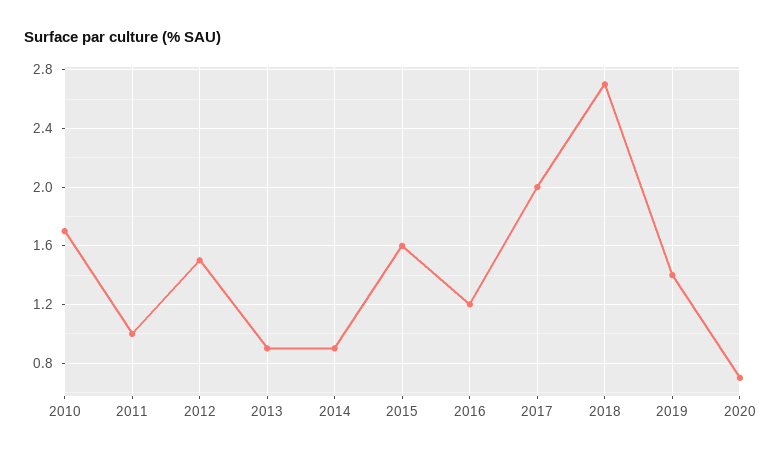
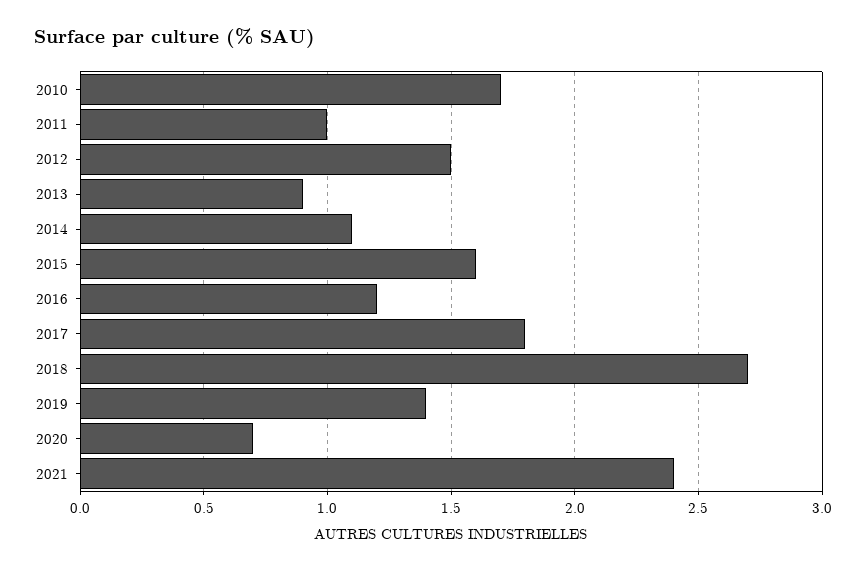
2014: 0.9 -> 1.1
2017: 2 -> 1.8
2021: none -> 2.4

